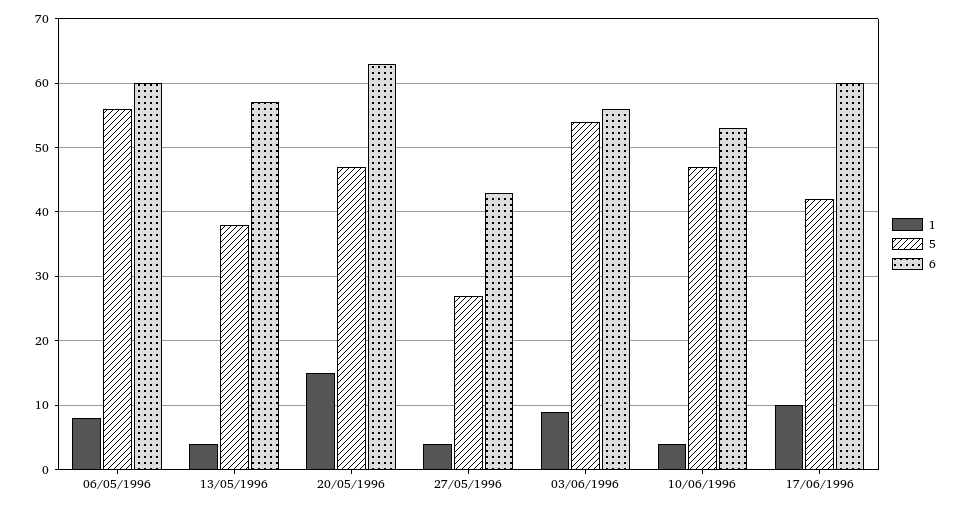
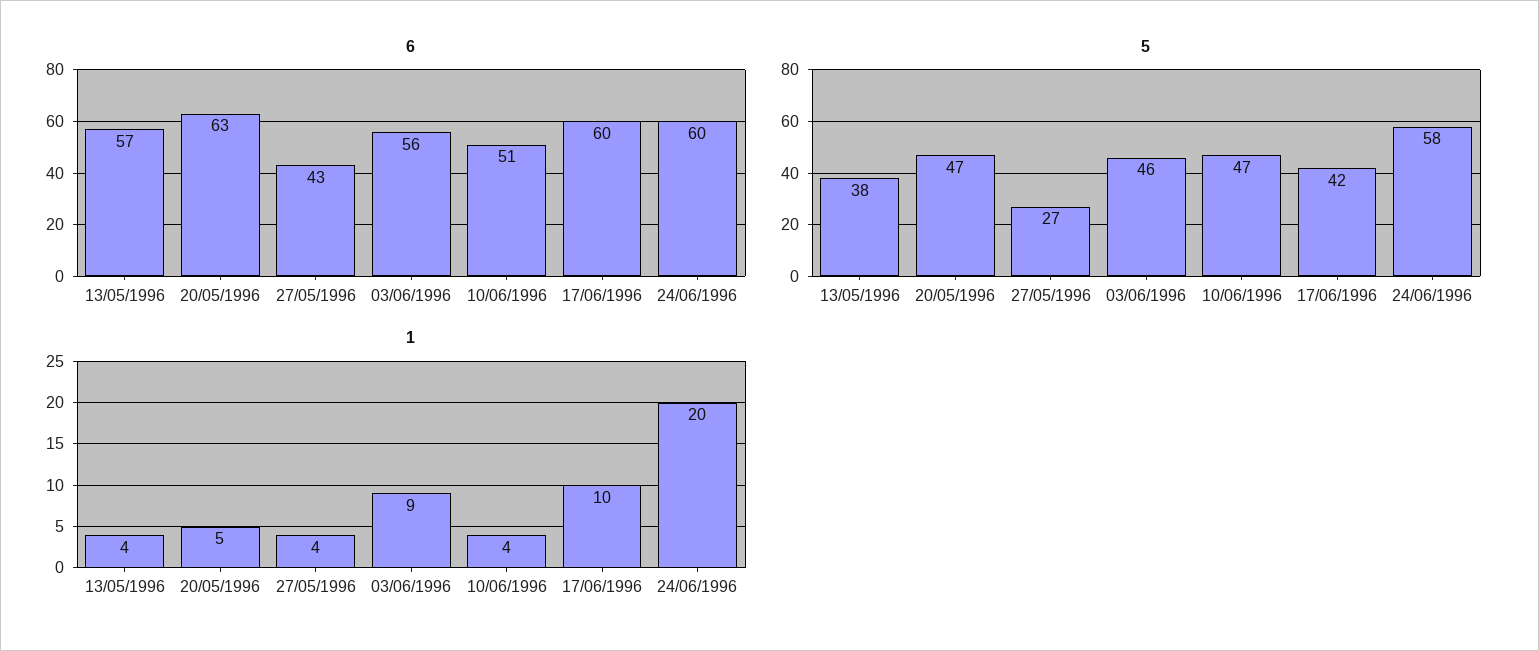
1, 06/05/1996: 8 -> none
5, 06/05/1996: 56 -> none
6, 06/05/1996: 60 -> none
1, 20/05/1996: 15 -> 5
5, 03/06/1996: 54 -> 46
6, 10/06/1996: 53 -> 51
6, 24/06/1996: none -> 60
5, 24/06/1996: none -> 58
1, 24/06/1996: none -> 20

